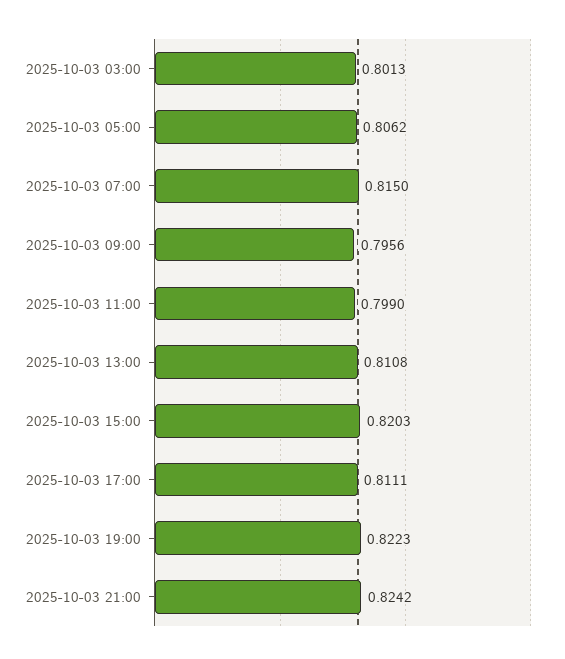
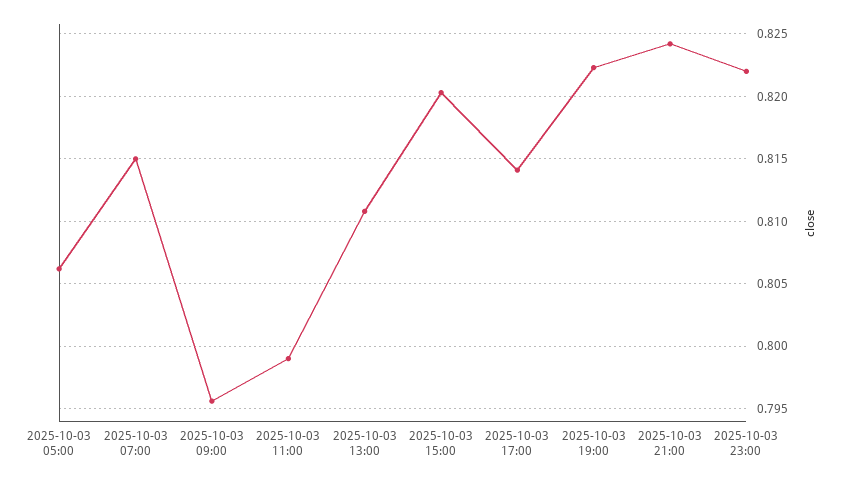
2025-10-03 03:00: 0.8013 -> none
2025-10-03 17:00: 0.8111 -> 0.814
2025-10-03 23:00: none -> 0.822

